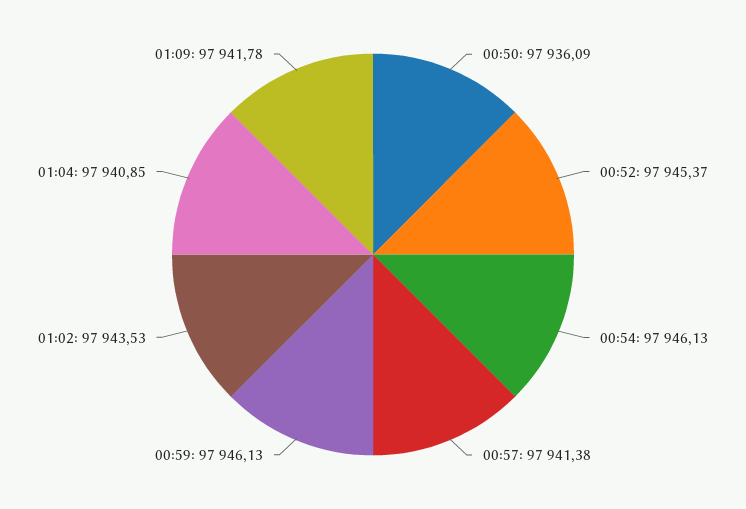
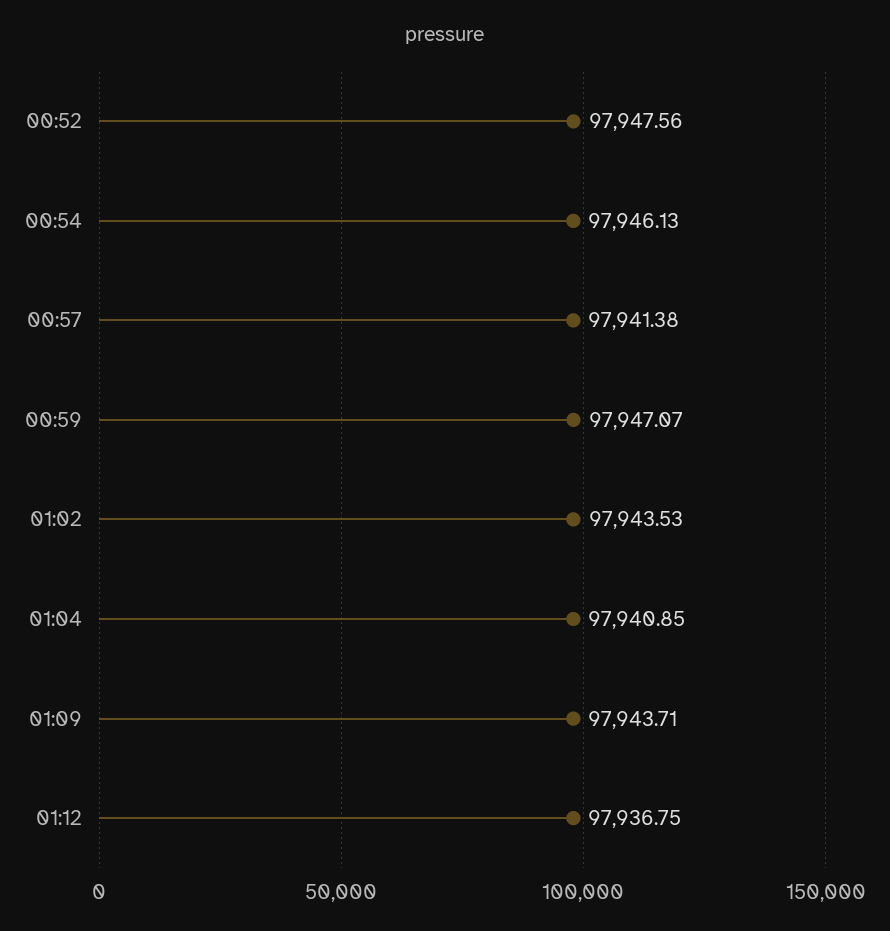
00:50: 97936.09 -> none
00:52: 97945.37 -> 97947.56
00:59: 97946.13 -> 97947.07
01:09: 97941.78 -> 97943.71
01:12: none -> 97936.75

